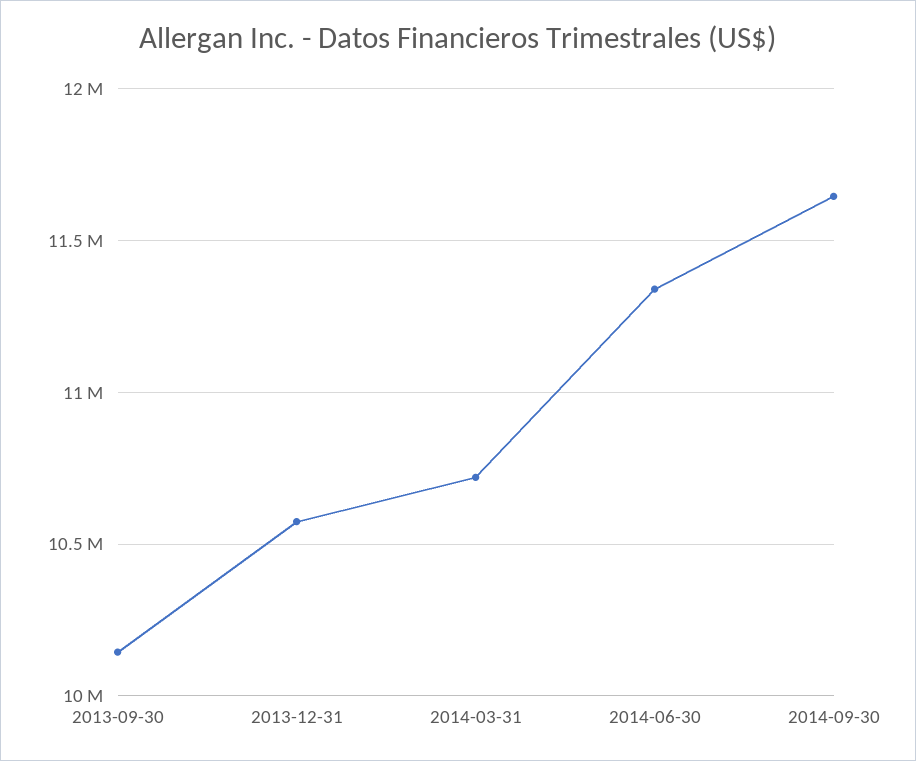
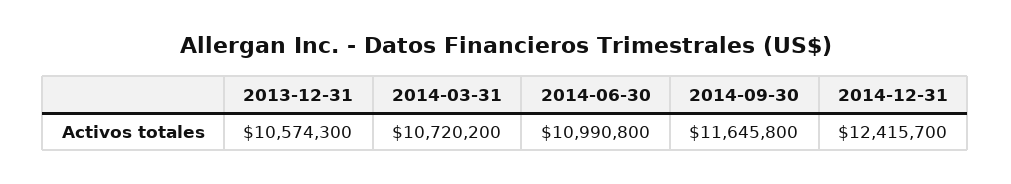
2013-09-30: 10150000 -> none
2014-06-30: 11350000 -> 10990800
2014-12-31: none -> 12415700

